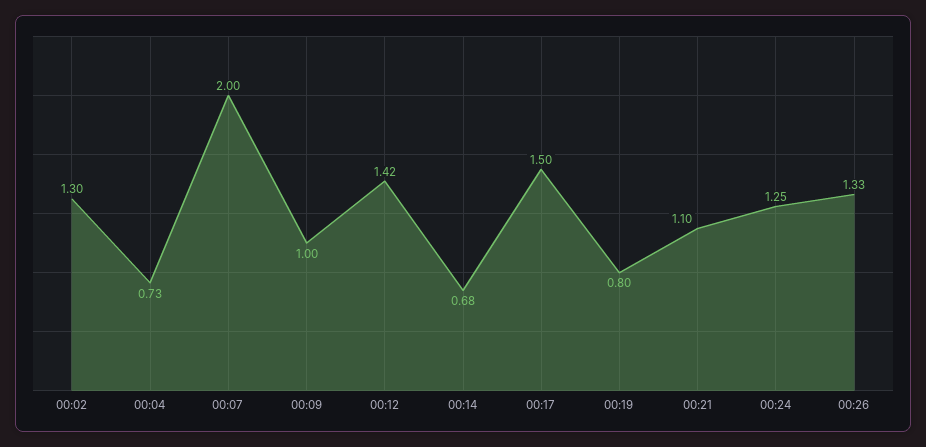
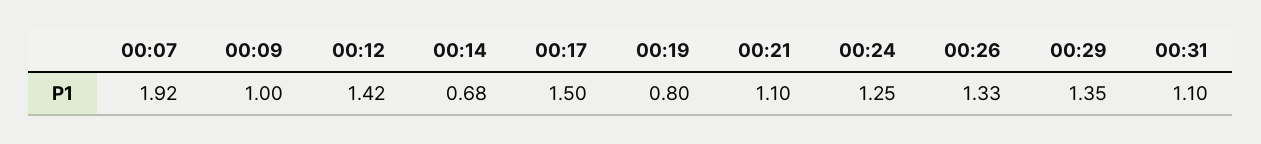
00:02: 1.3 -> none
00:04: 0.73 -> none
00:07: 2 -> 1.92
00:29: none -> 1.35
00:31: none -> 1.1

